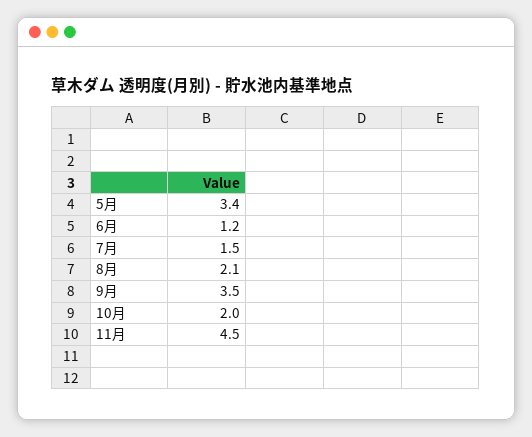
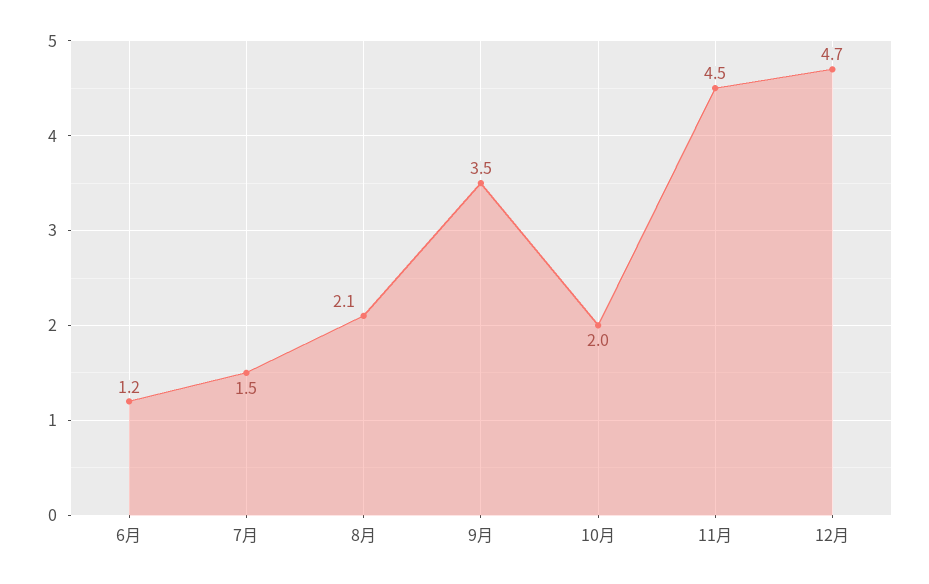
5月: 3.4 -> none
12月: none -> 4.7

